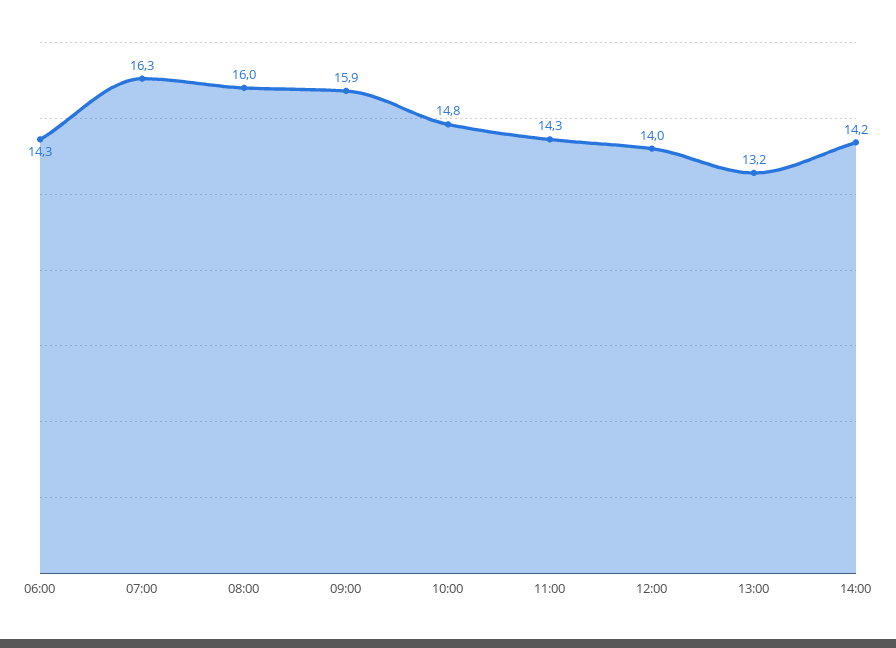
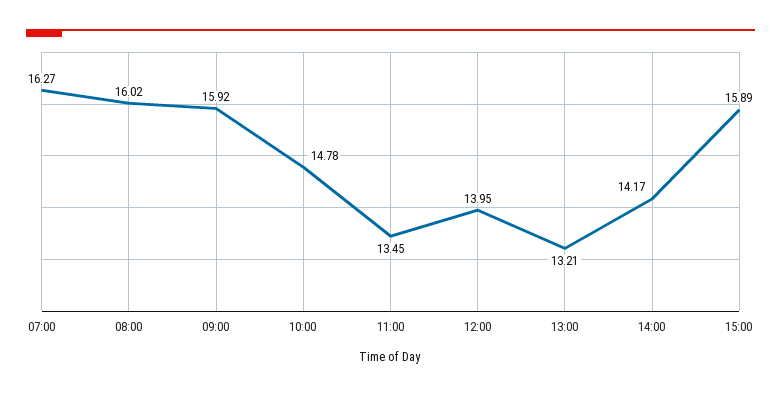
06:00: 14.3 -> none
11:00: 14.3 -> 13.45
15:00: none -> 15.89

